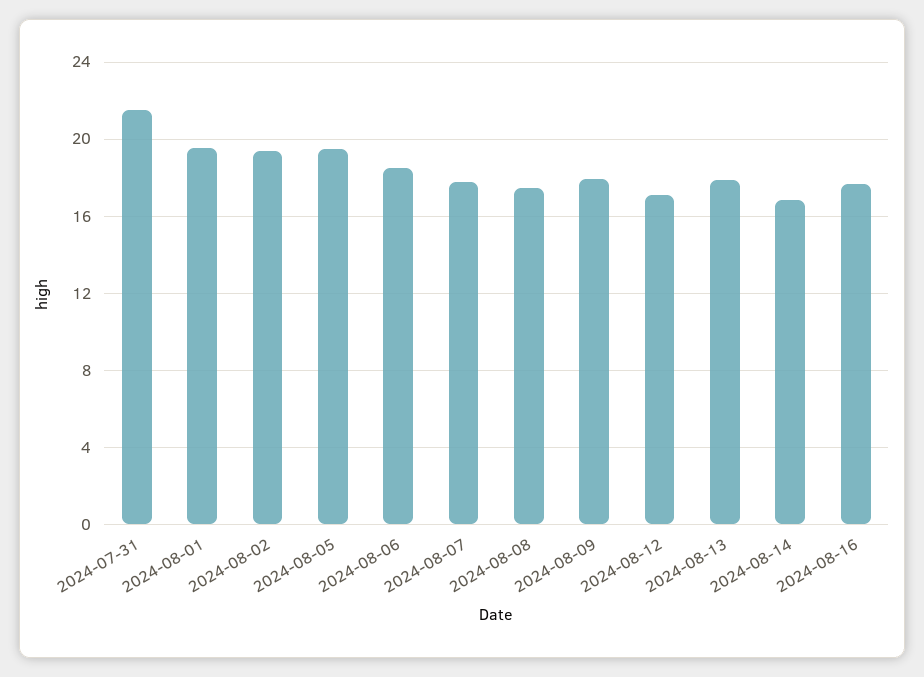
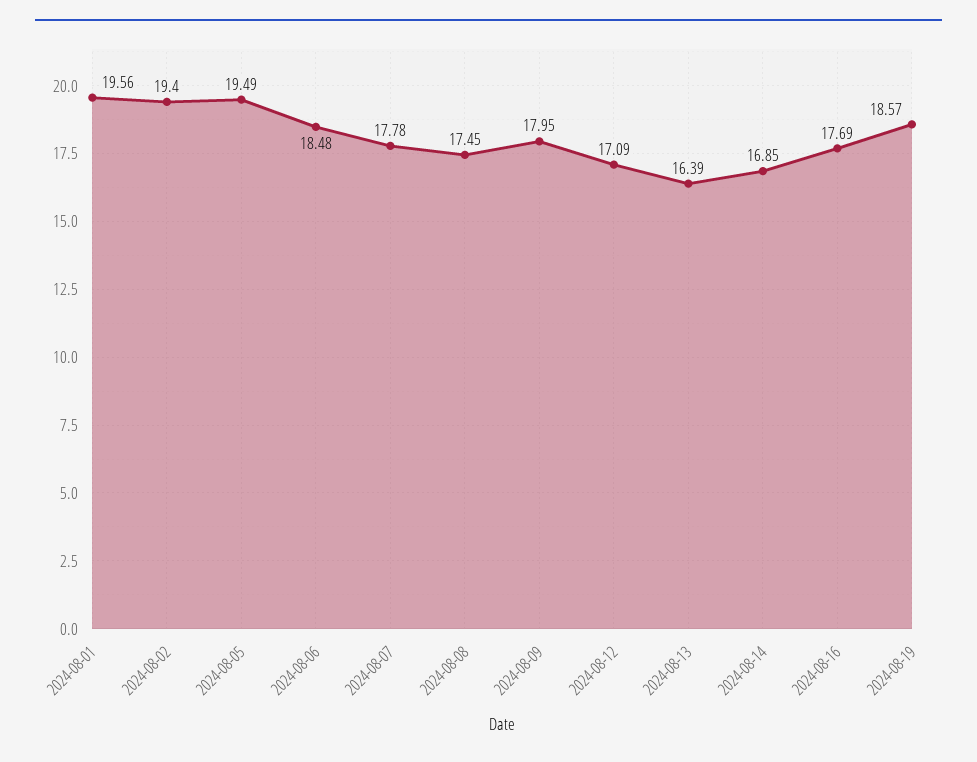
2024-07-31: 21.5 -> none
2024-08-13: 18 -> 16.39
2024-08-19: none -> 18.57

